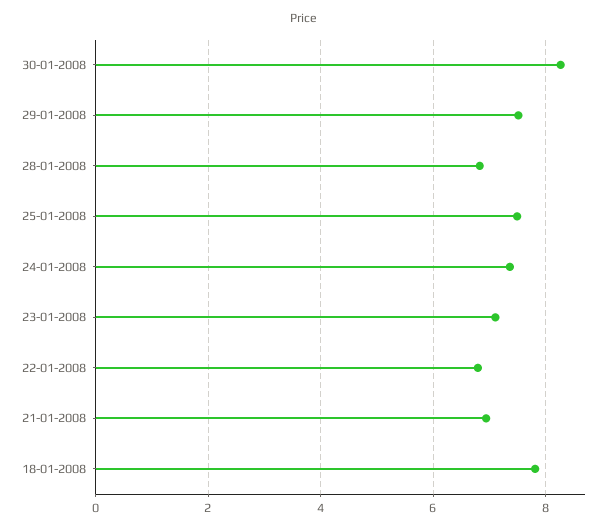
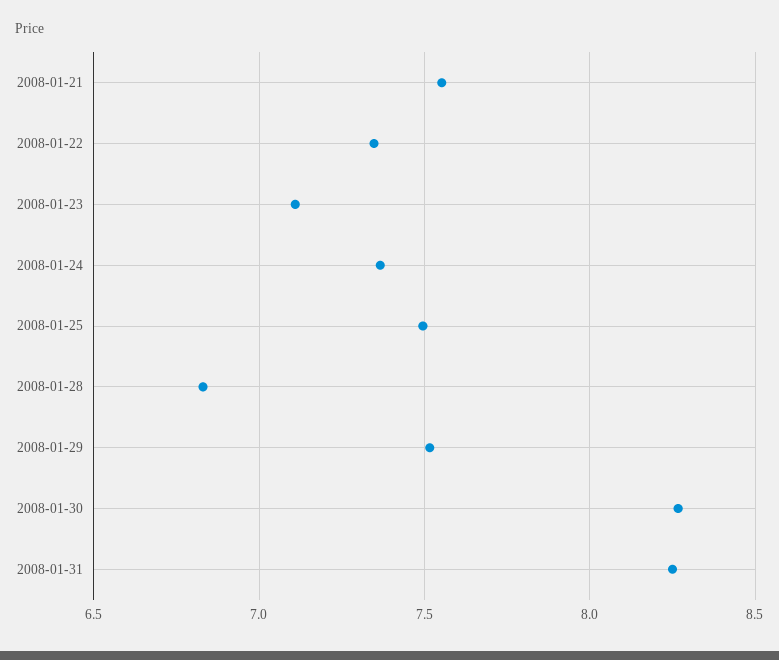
22-01-2008: 6.8 -> 7.35
21-01-2008: 7 -> 7.55
18-01-2008: 7.8 -> none
2008-01-31: none -> 8.25

